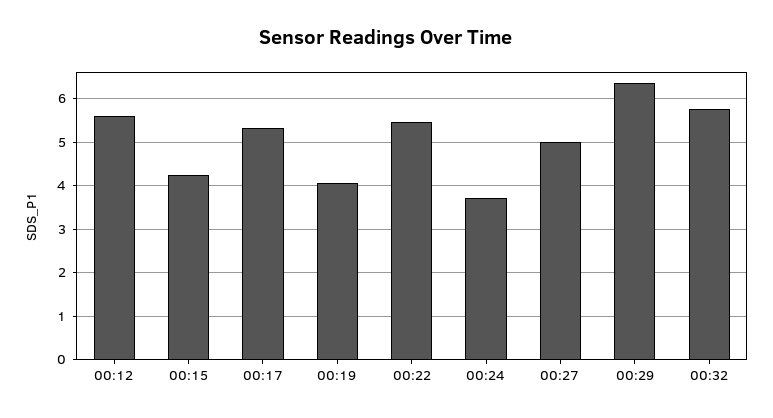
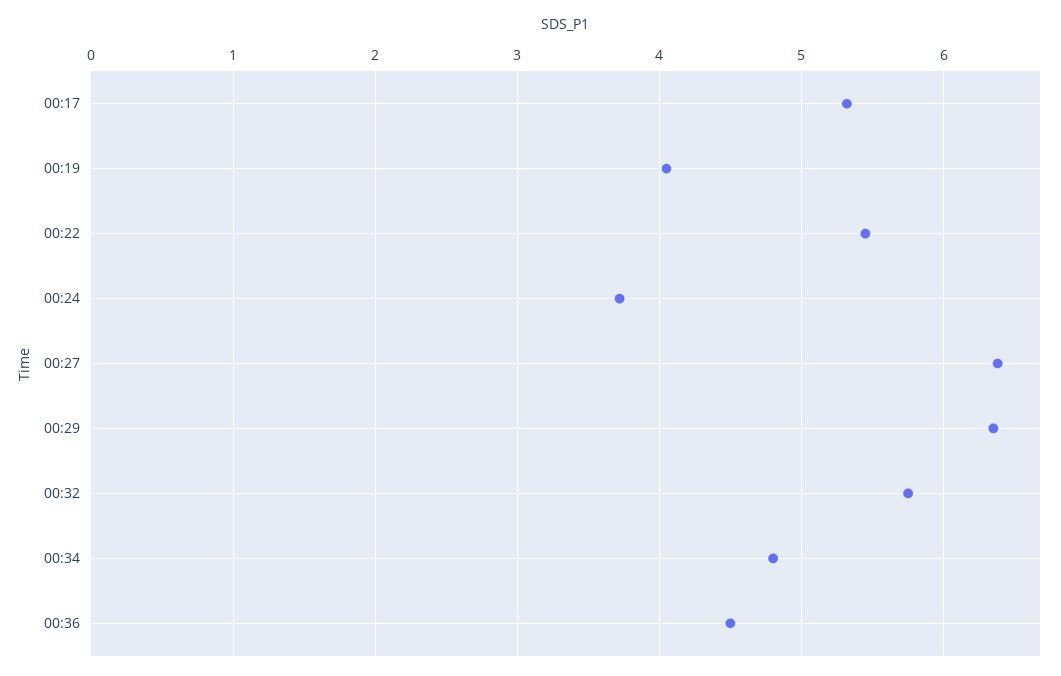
00:12: 5.6 -> none
00:15: 4.2 -> none
00:27: 5 -> 6.4
00:34: none -> 4.8
00:36: none -> 4.5

